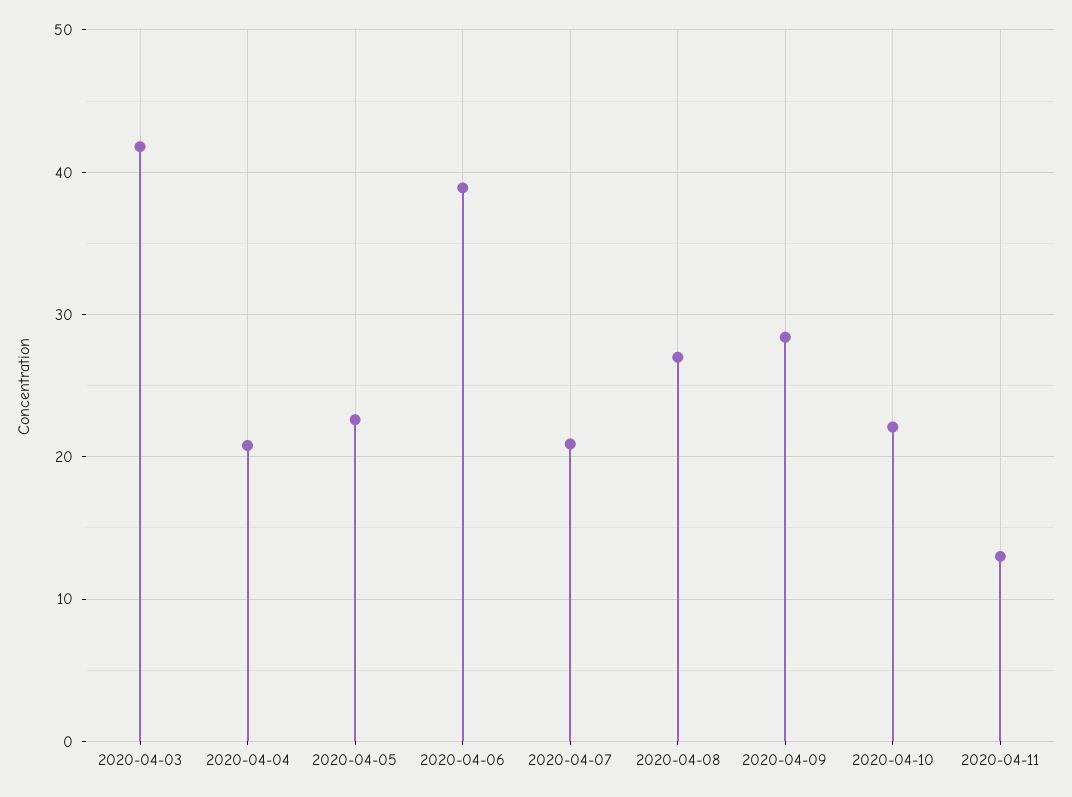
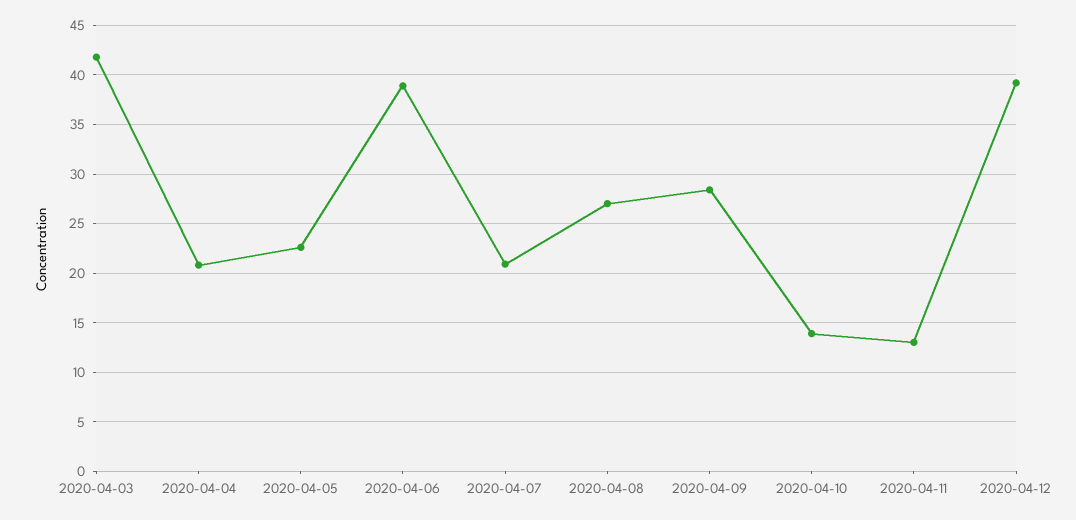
2020-04-10: 22 -> 14
2020-04-12: none -> 39

